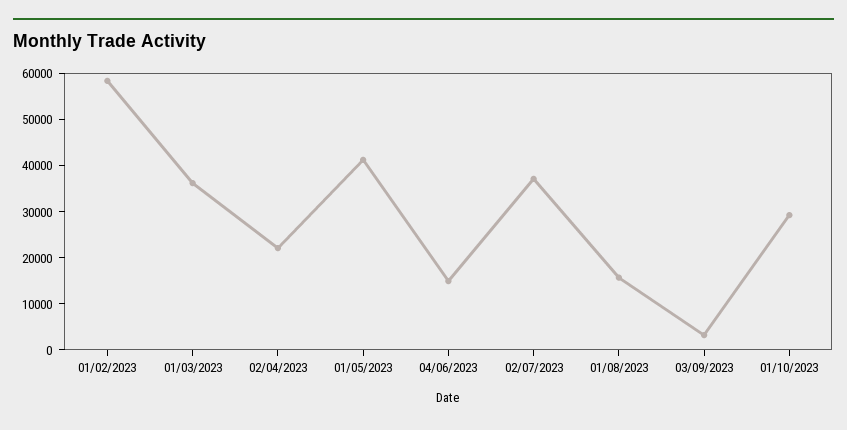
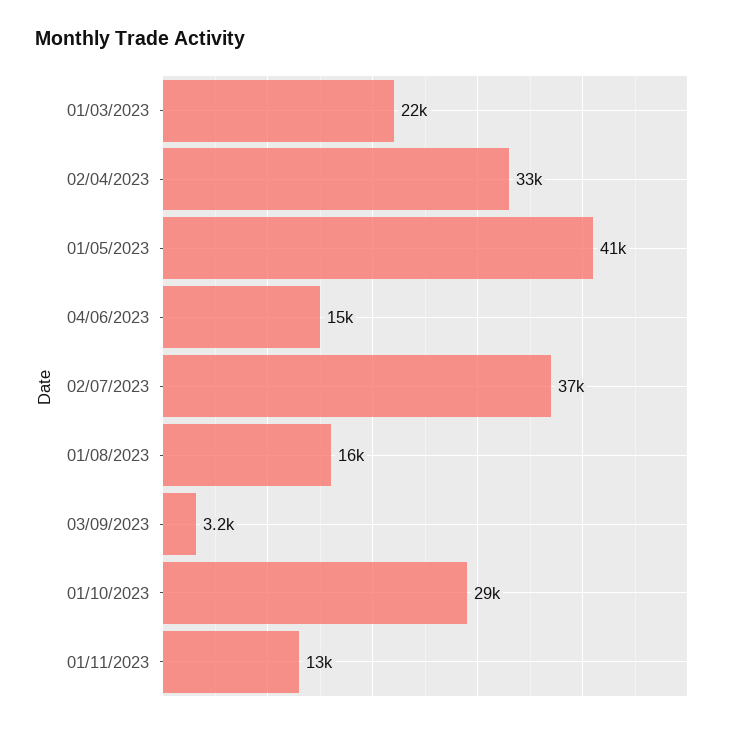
01/02/2023: 58000 -> none
01/03/2023: 36000 -> 22000
02/04/2023: 22000 -> 33000
01/11/2023: none -> 13000

